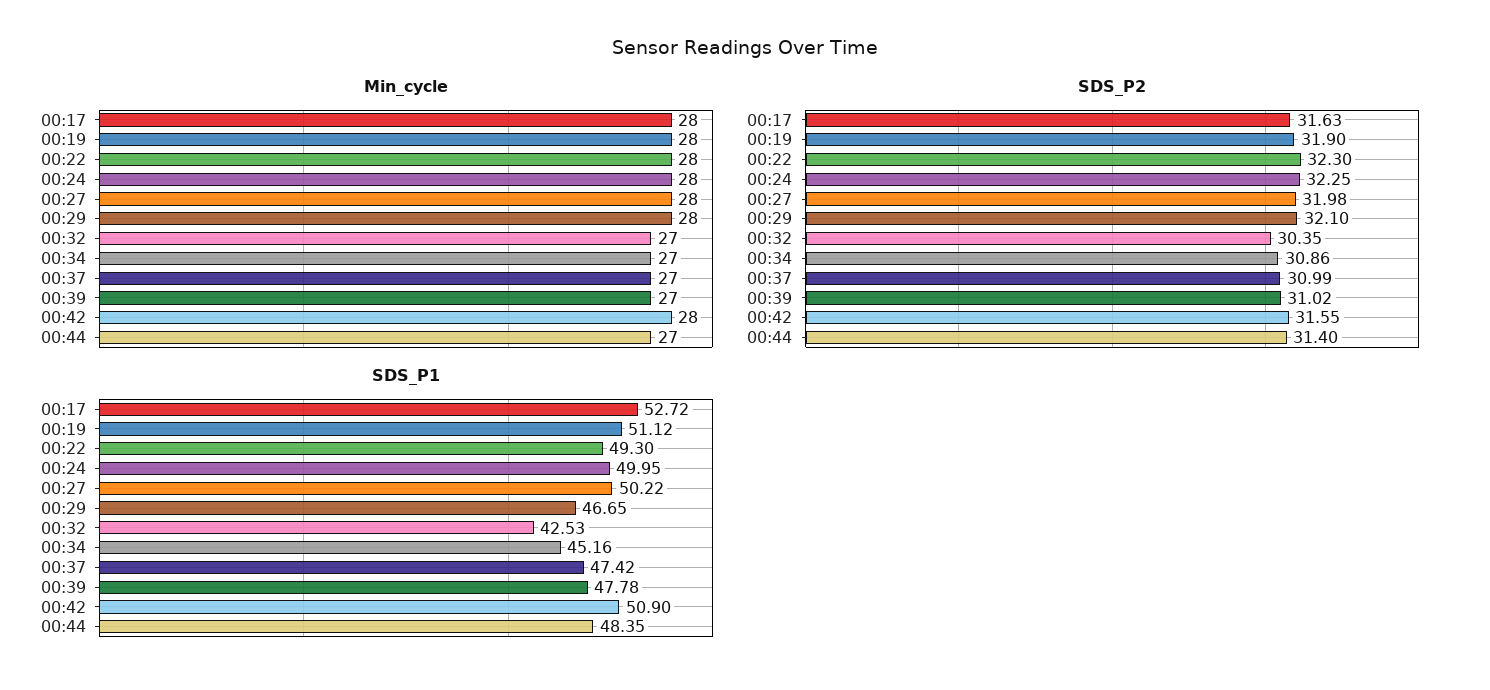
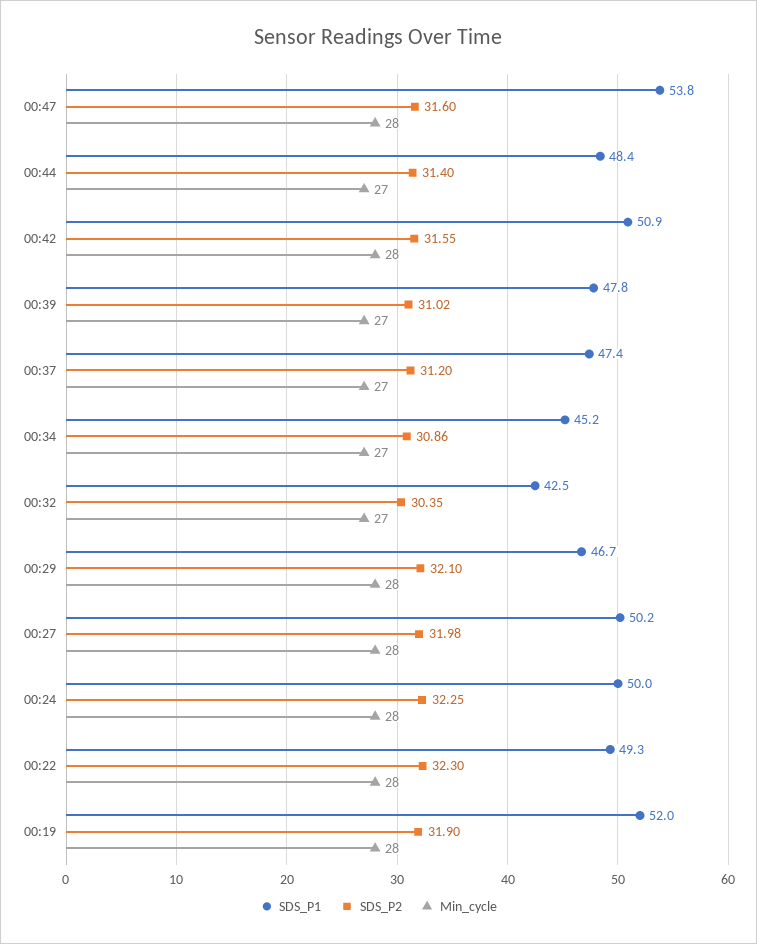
Min_cycle, 00:17: 28 -> none
SDS_P2, 00:17: 31.63 -> none
SDS_P2, 00:37: 30.99 -> 31.2
SDS_P1, 00:17: 52.72 -> none
SDS_P1, 00:19: 51.12 -> 52
SDS_P1, 00:47: none -> 53.8
SDS_P2, 00:47: none -> 31.6
Min_cycle, 00:47: none -> 28

